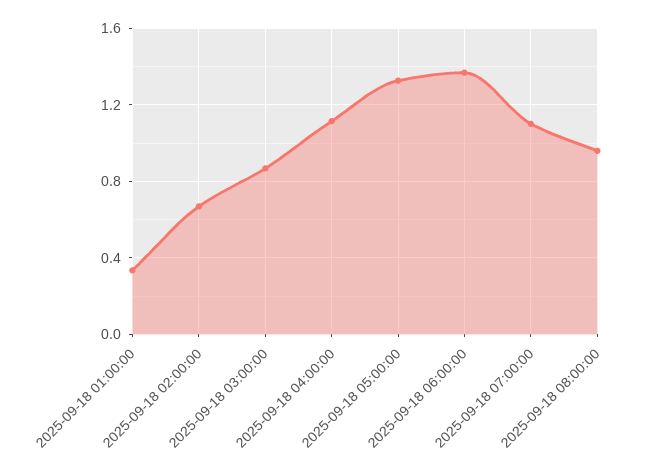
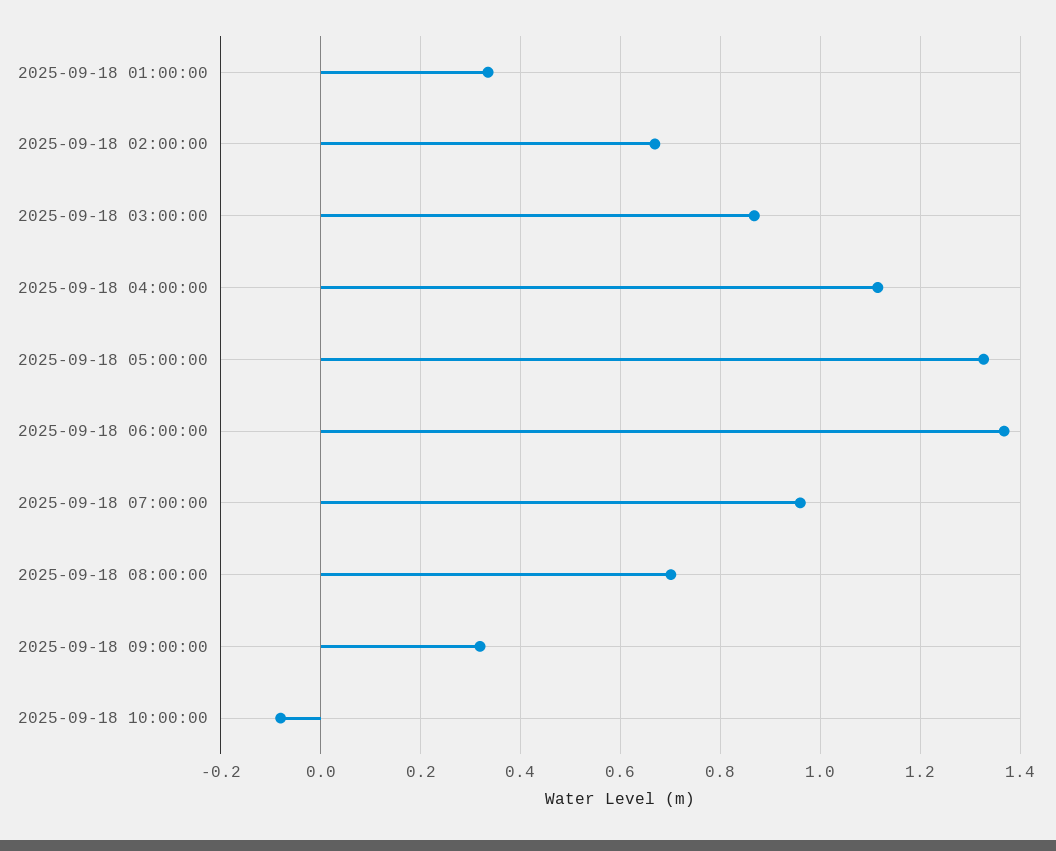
2025-09-18 07:00:00: 1.1 -> 0.96
2025-09-18 08:00:00: 0.95 -> 0.7
2025-09-18 09:00:00: none -> 0.32
2025-09-18 10:00:00: none -> -0.08

